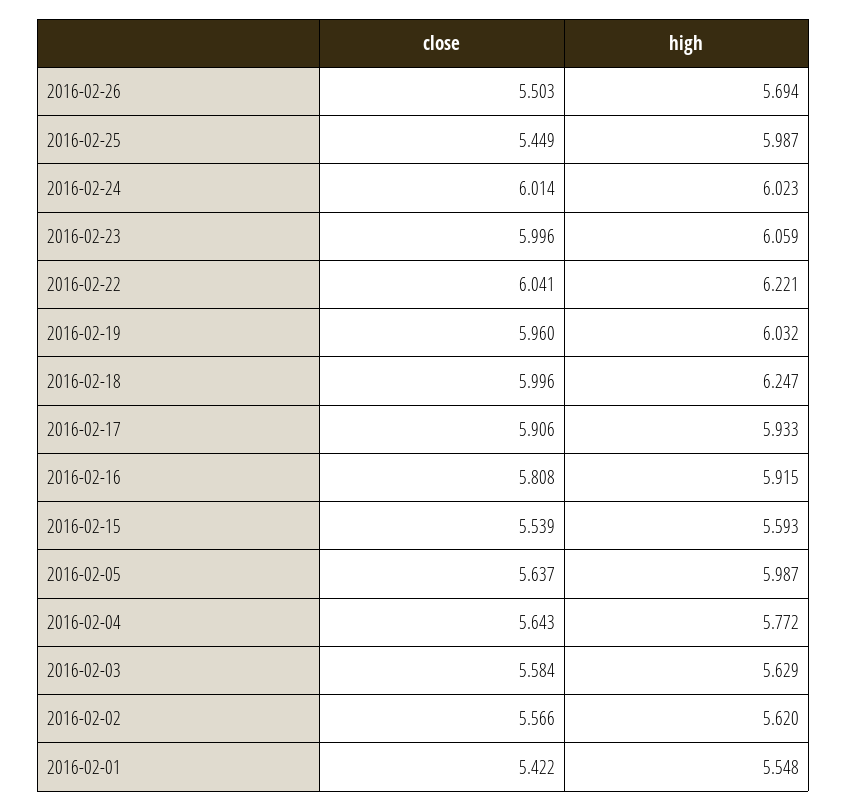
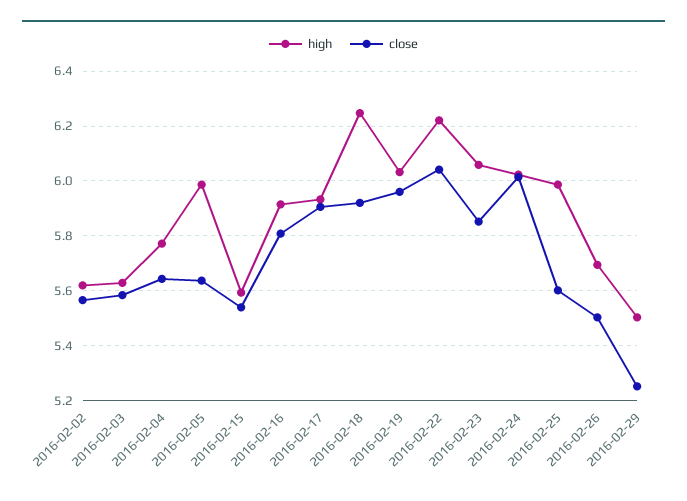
close, 2016-02-25: 5.449 -> 5.6
close, 2016-02-23: 5.996 -> 5.85
close, 2016-02-18: 5.996 -> 5.925
close, 2016-02-01: 5.422 -> none
high, 2016-02-01: 5.548 -> none
high, 2016-02-29: none -> 5.5
close, 2016-02-29: none -> 5.25

